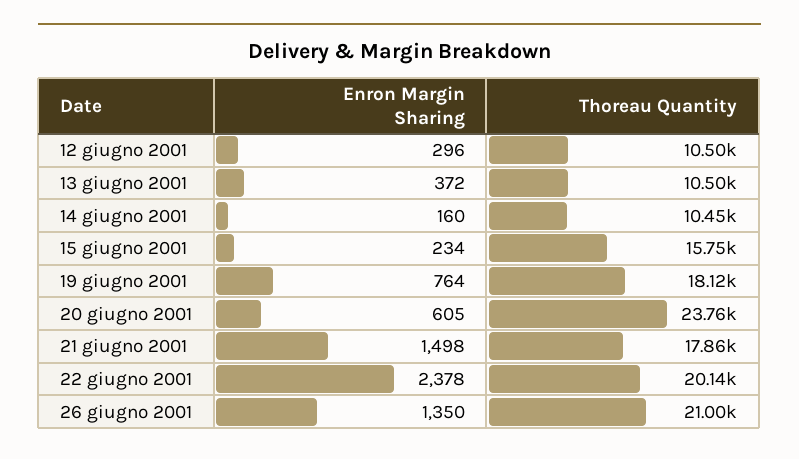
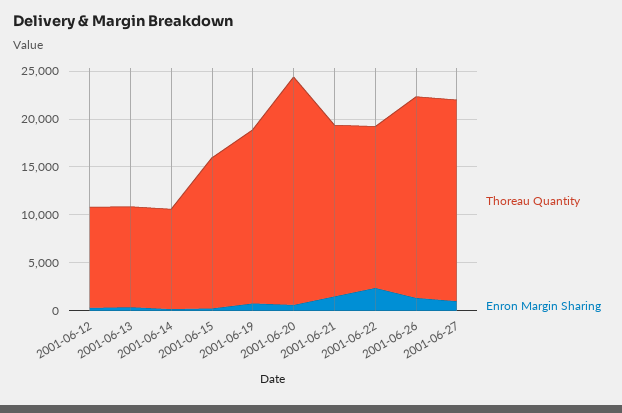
Thoreau Quantity, 22 giugno 2001: 20140 -> 17000
Thoreau Quantity, 2001-06-27: none -> 21000
Enron Margin Sharing, 2001-06-27: none -> 1000

